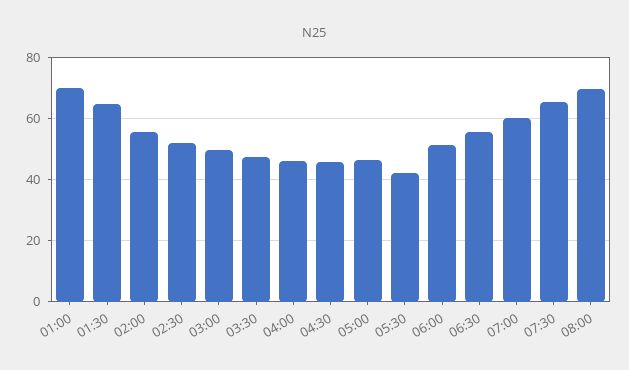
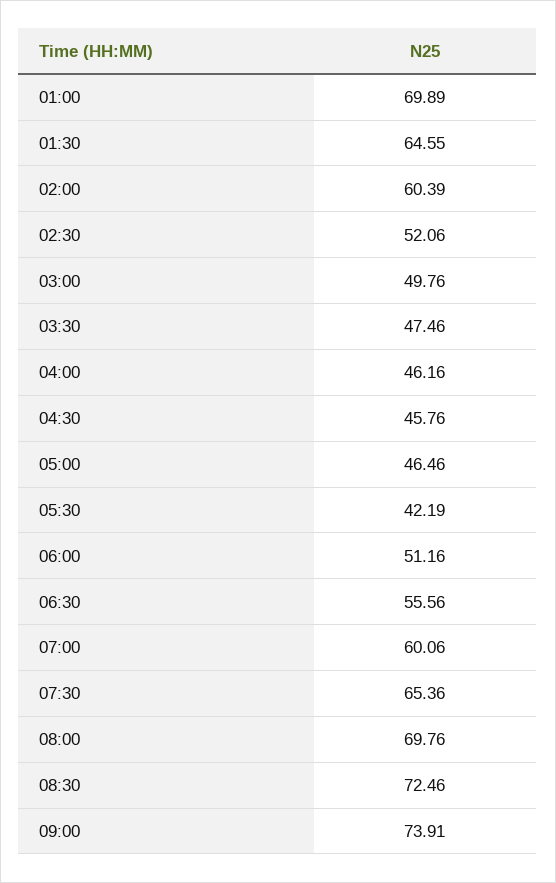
02:00: 56 -> 60.39
08:30: none -> 72.46
09:00: none -> 73.91

